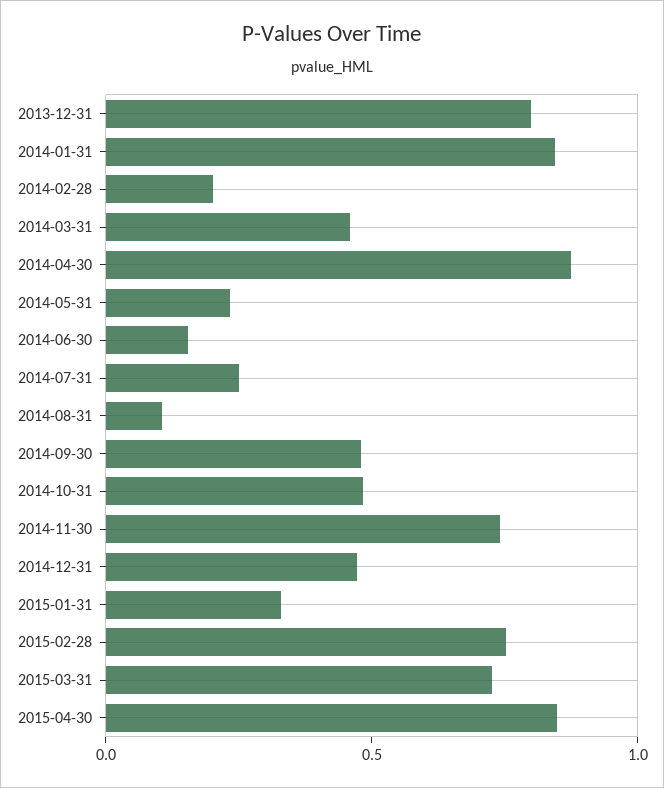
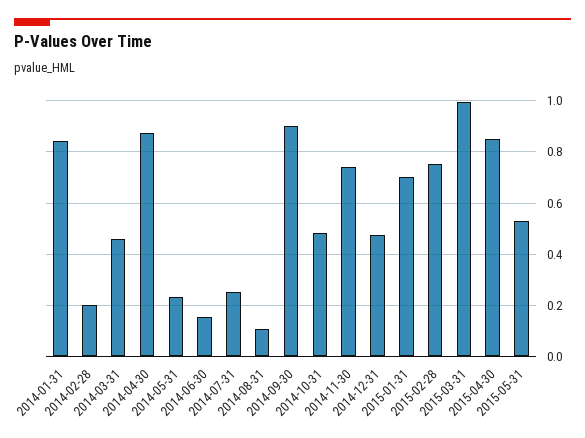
2013-12-31: 0.8 -> none
2014-09-30: 0.5 -> 0.9
2015-01-31: 0.3 -> 0.7
2015-03-31: 0.7 -> 1
2015-05-31: none -> 0.525

